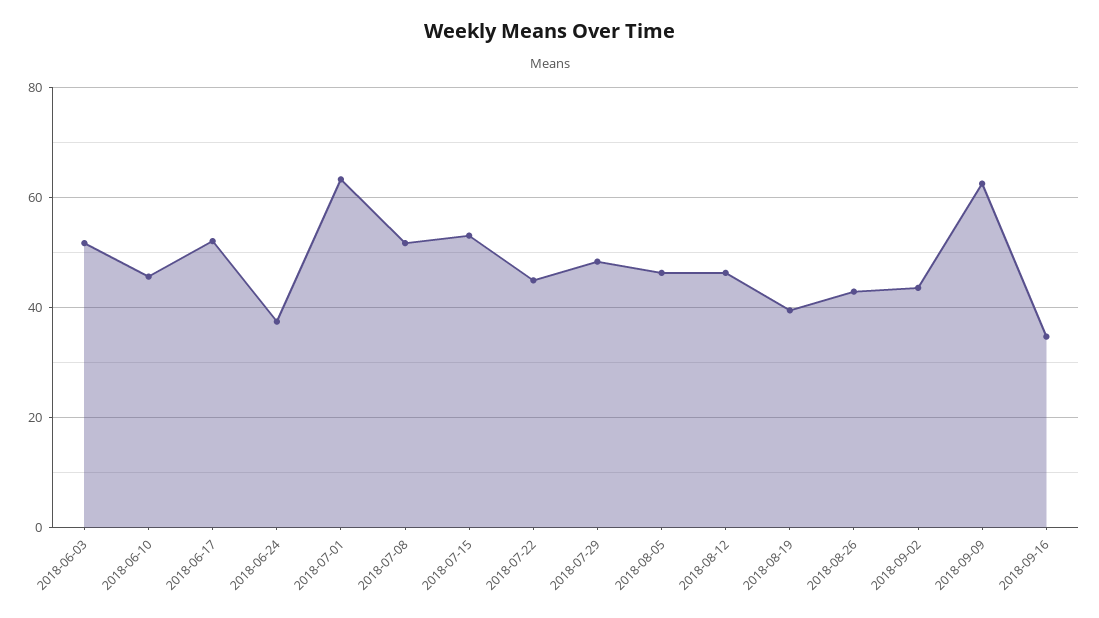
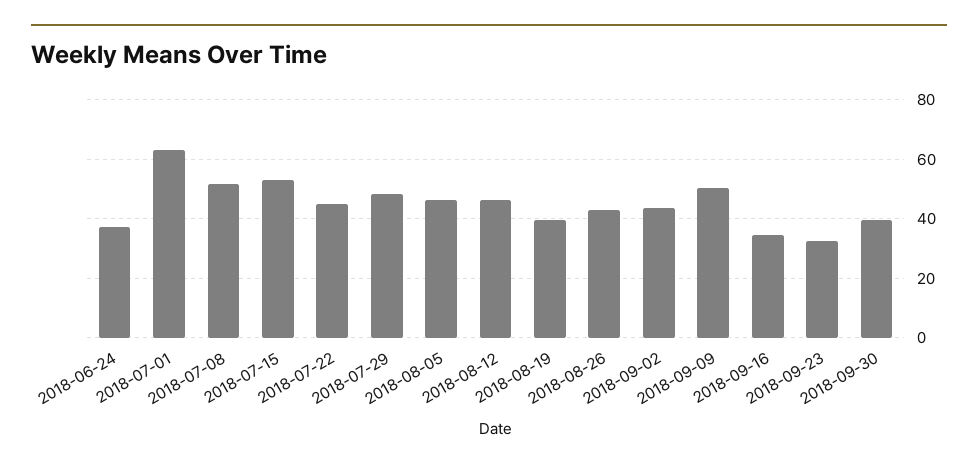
2018-06-03: 52 -> none
2018-06-10: 46 -> none
2018-06-17: 52 -> none
2018-09-09: 62 -> 50
2018-09-23: none -> 32.5
2018-09-30: none -> 40

